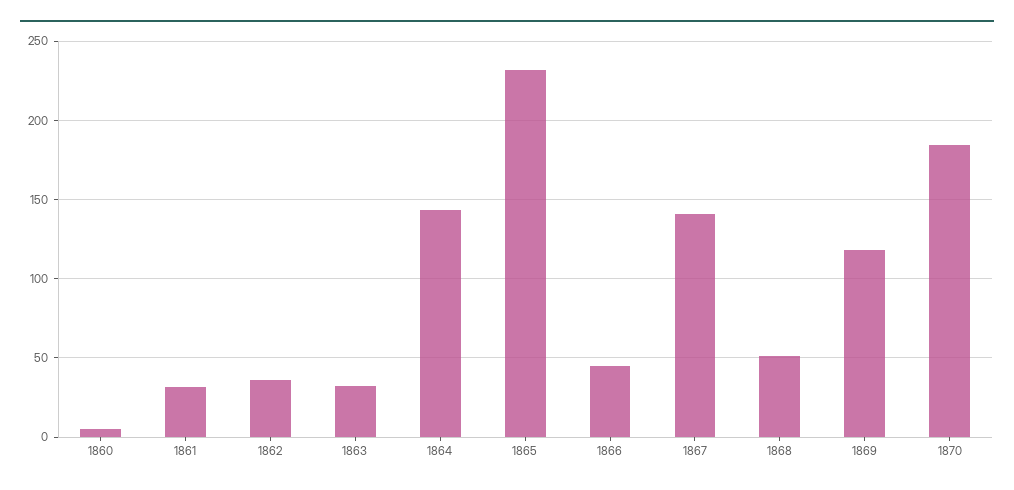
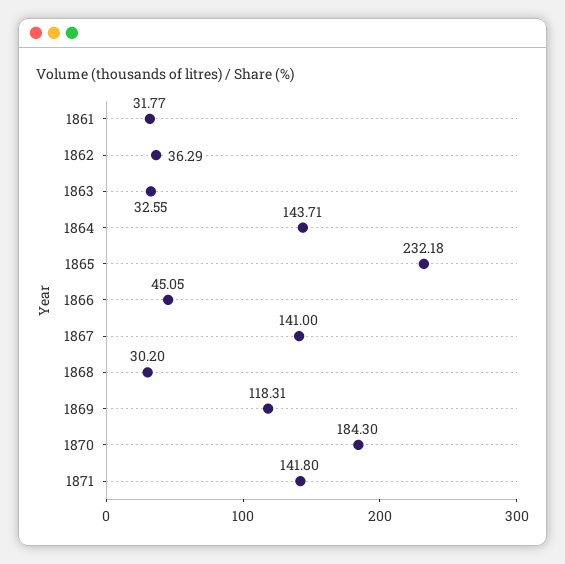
1860: 5 -> none
1868: 50 -> 30.2
1871: none -> 141.8

